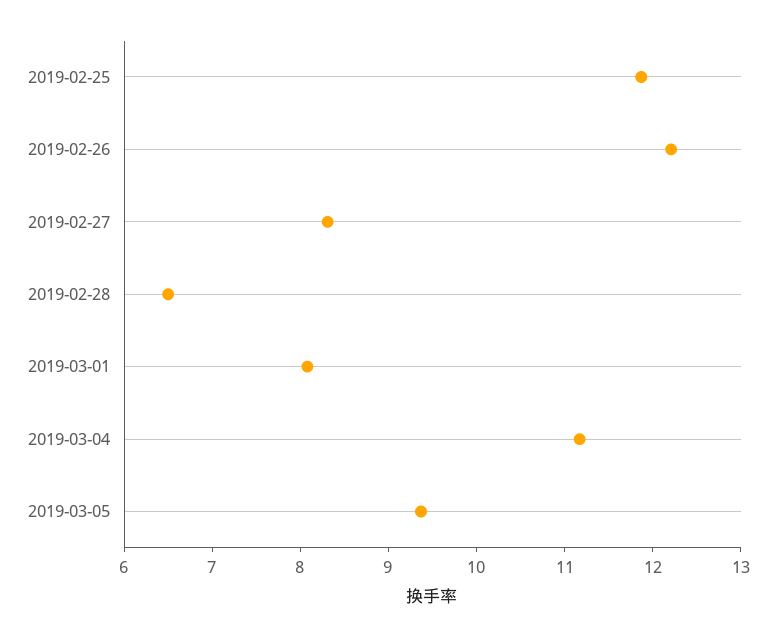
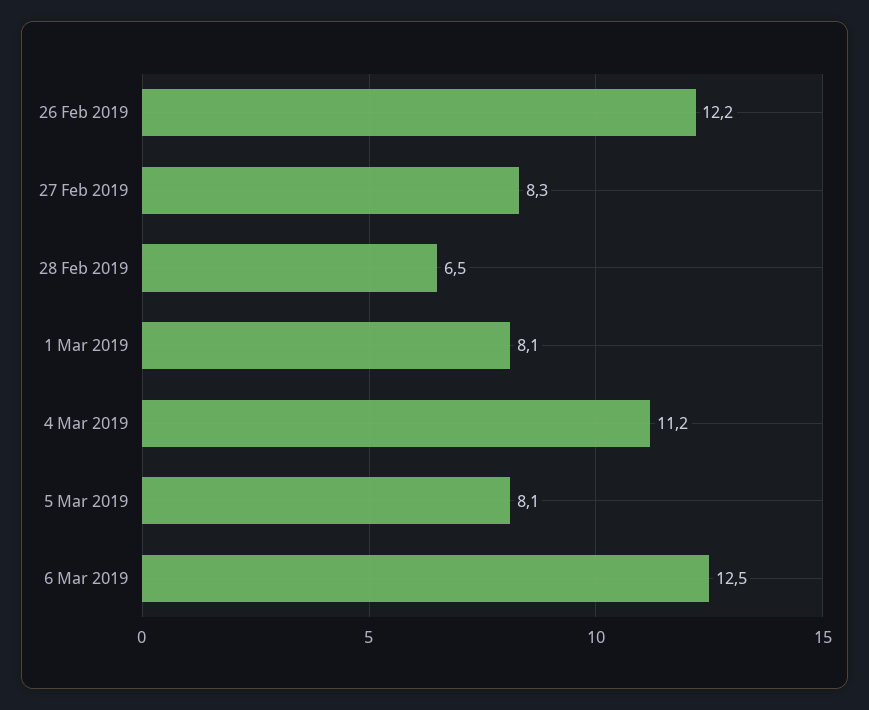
2019-02-25: 11.8 -> none
2019-03-05: 9.4 -> 8.1
6 Mar 2019: none -> 12.5

